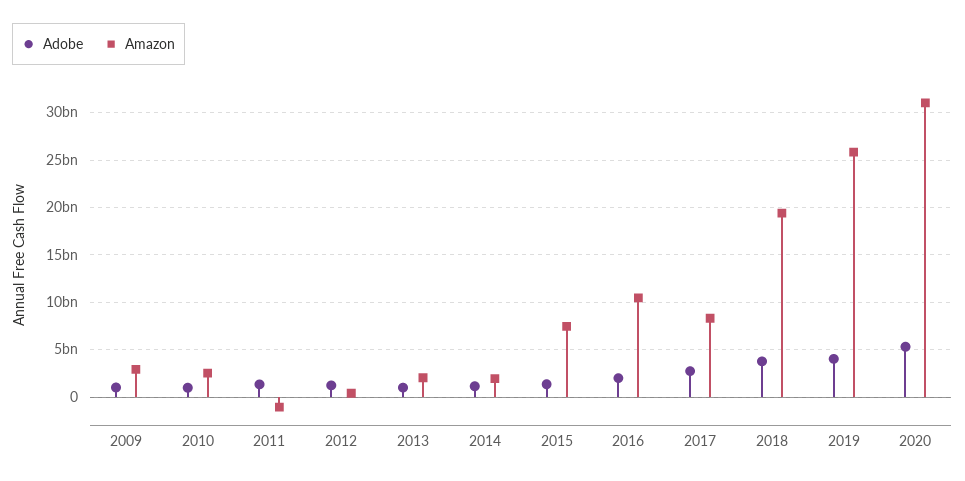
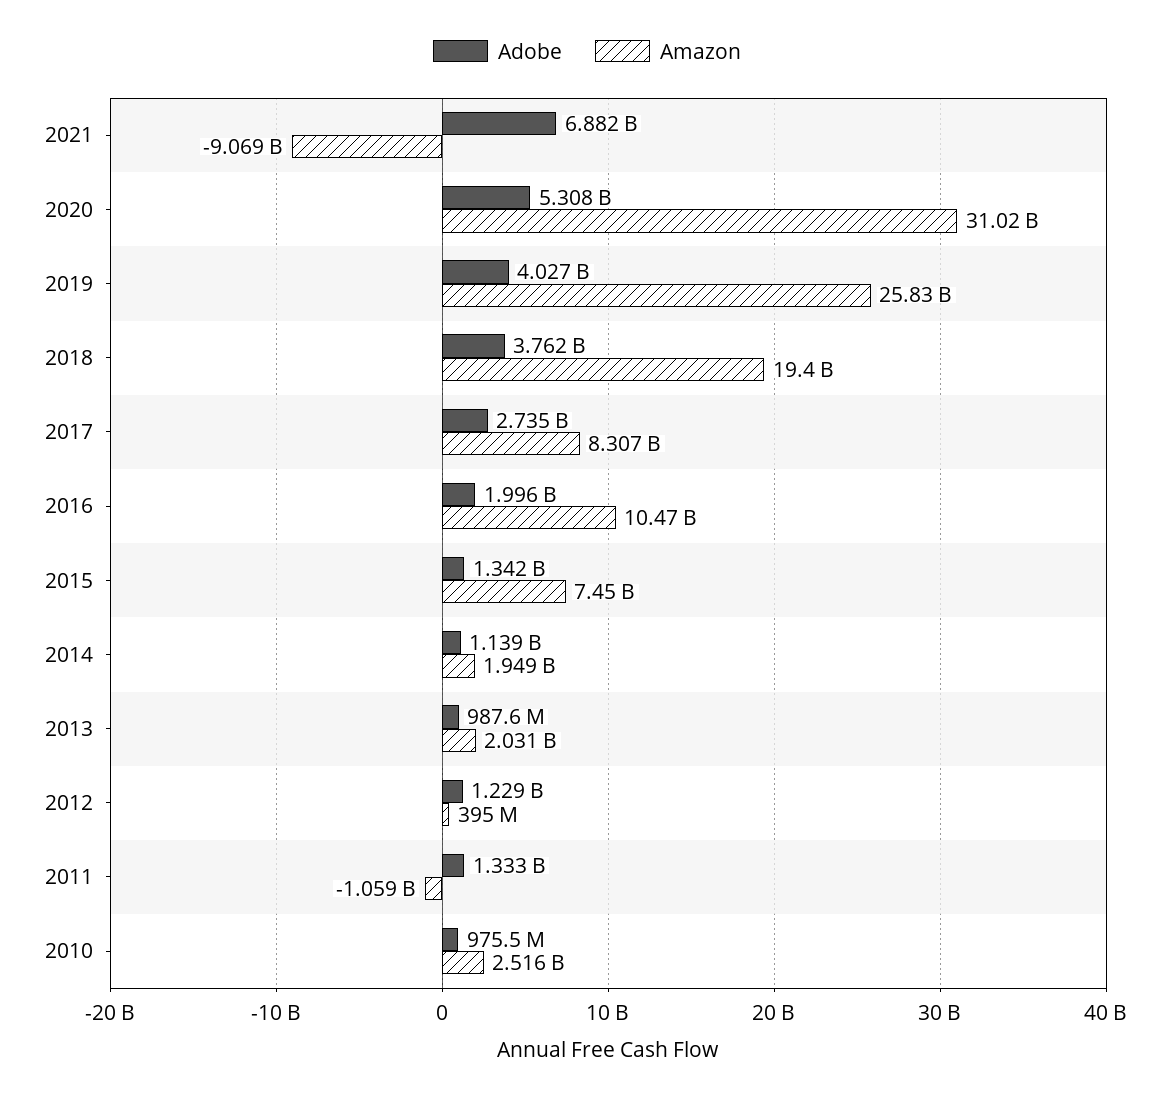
Adobe, 2009: 1000000000 -> none
Amazon, 2009: 3000000000 -> none
Adobe, 2021: none -> 6882000000
Amazon, 2021: none -> -9069000000

